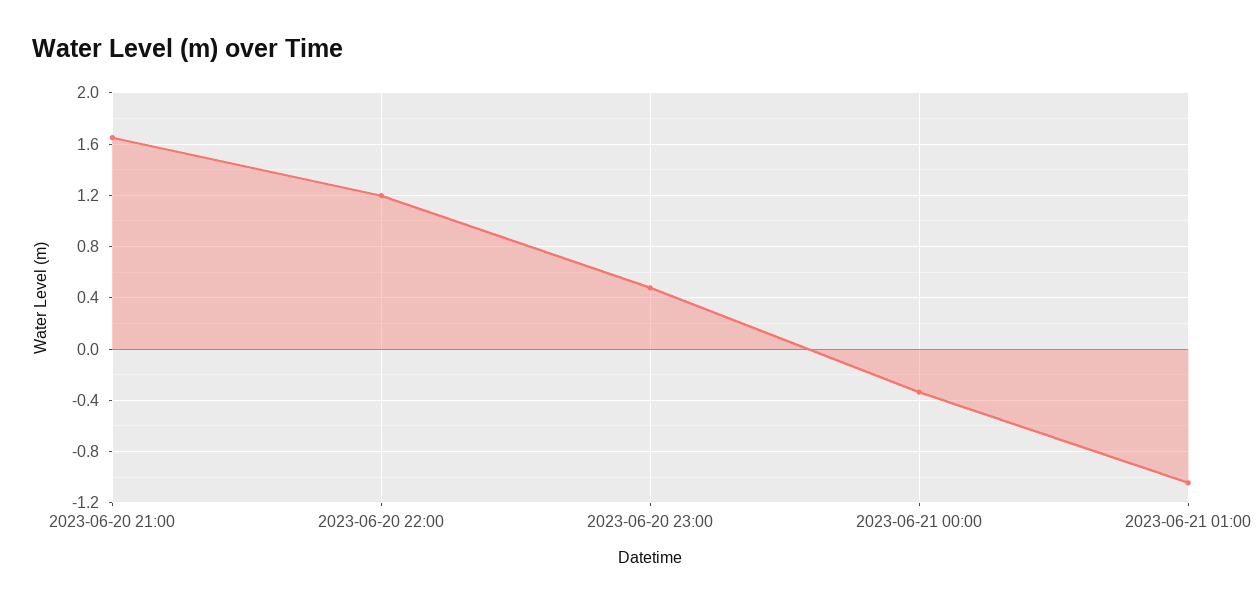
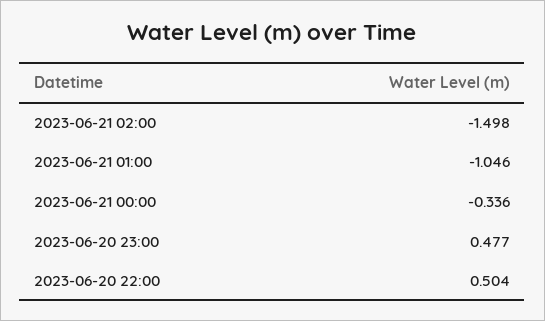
2023-06-20 21:00: 1.65 -> none
2023-06-20 22:00: 1.2 -> 0.504
2023-06-21 02:00: none -> -1.498

